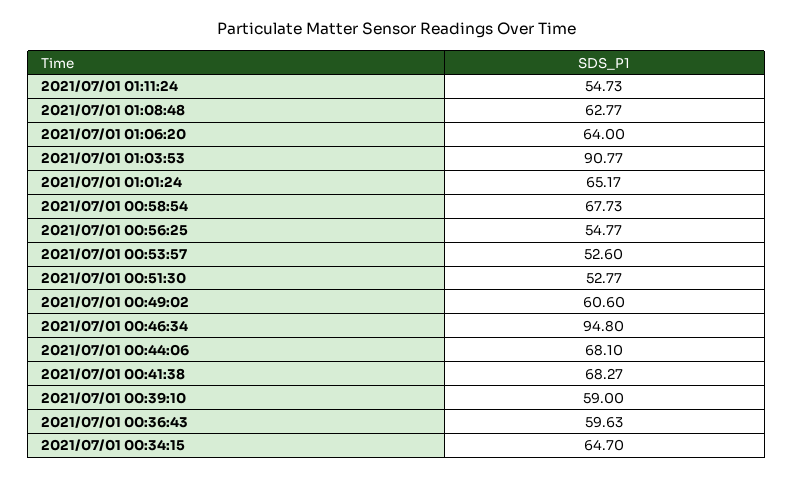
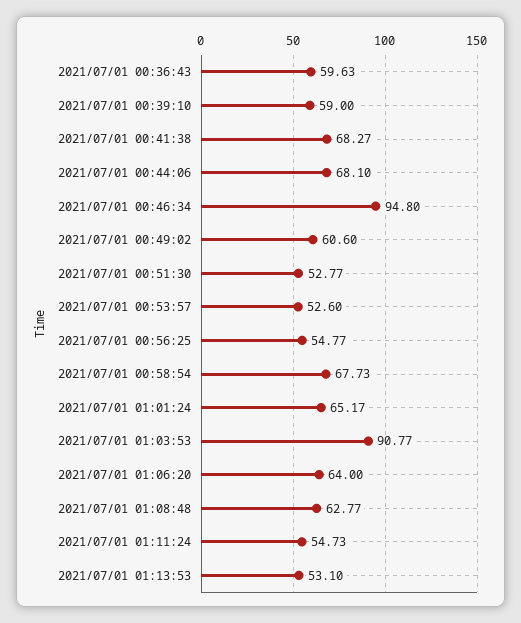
2021/07/01 00:34:15: 64.7 -> none
2021/07/01 01:13:53: none -> 53.1

